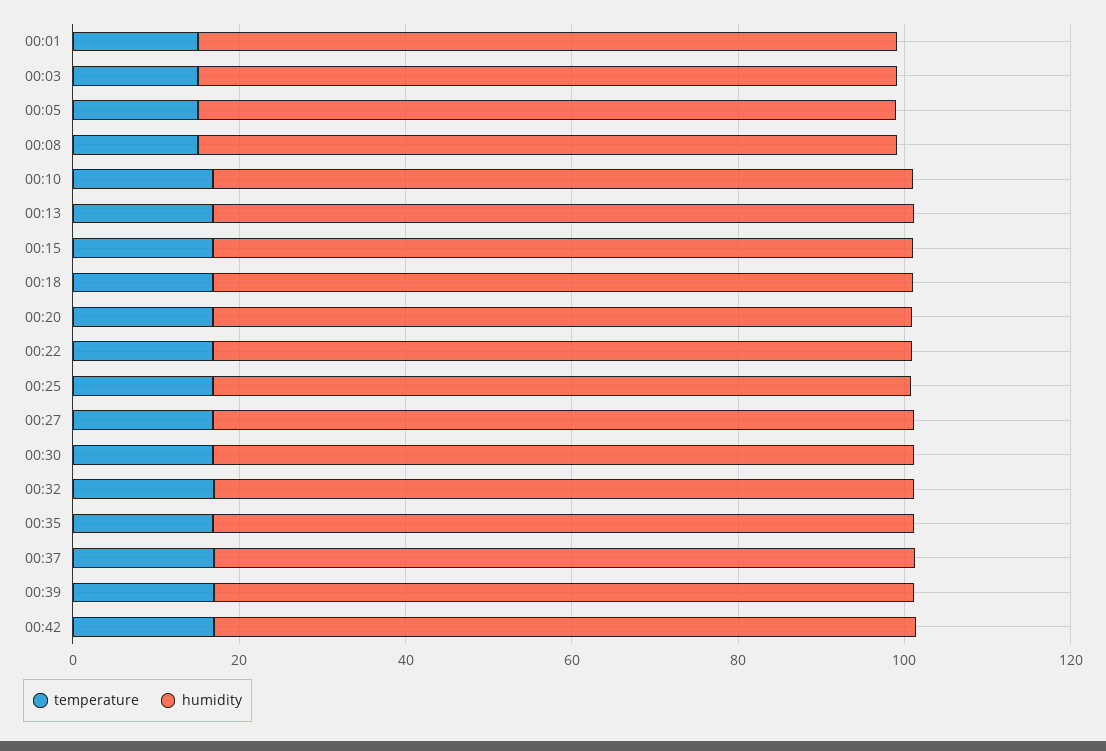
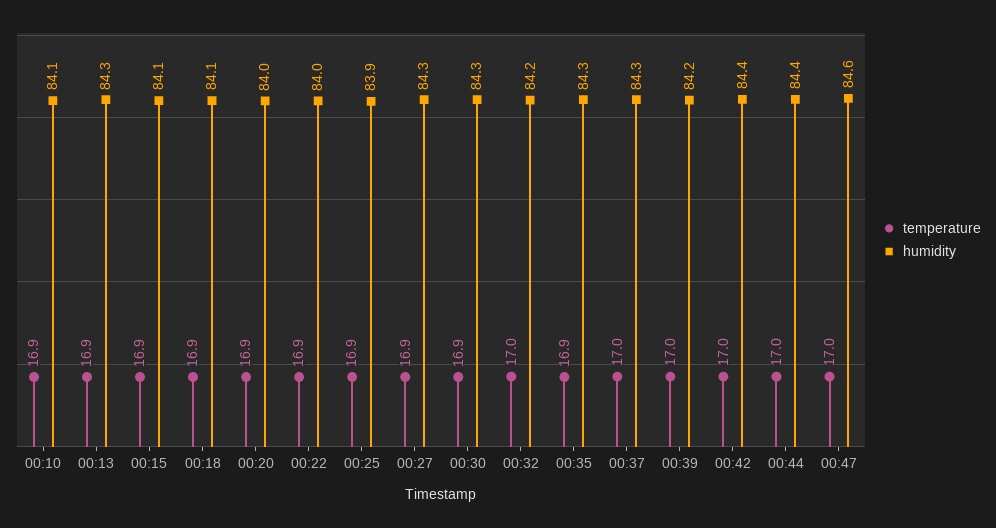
temperature, 00:01: 15 -> none
humidity, 00:01: 85 -> none
temperature, 00:03: 15 -> none
humidity, 00:03: 85 -> none
temperature, 00:05: 15 -> none
humidity, 00:05: 85 -> none
temperature, 00:08: 15 -> none
humidity, 00:08: 85 -> none
temperature, 00:44: none -> 17
humidity, 00:44: none -> 84.4
temperature, 00:47: none -> 17
humidity, 00:47: none -> 84.6

